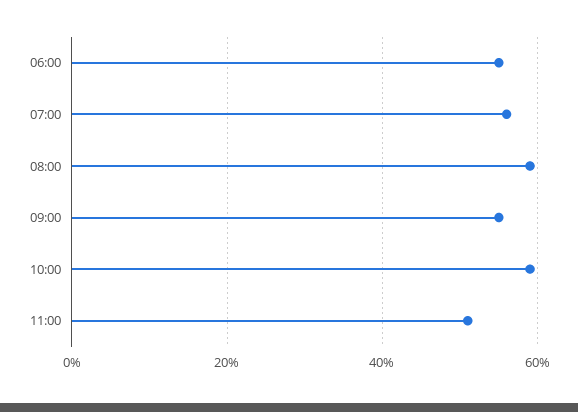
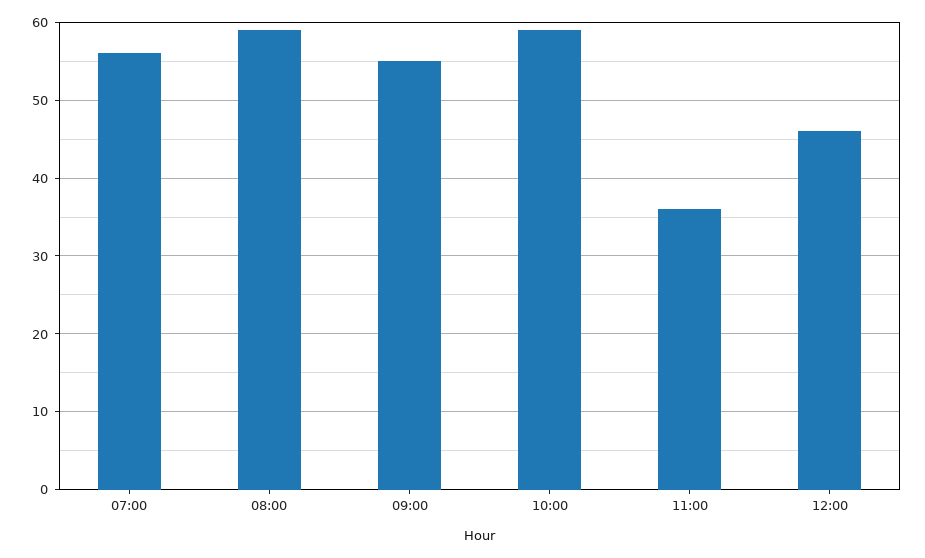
06:00: 55 -> none
11:00: 50 -> 36
12:00: none -> 46

